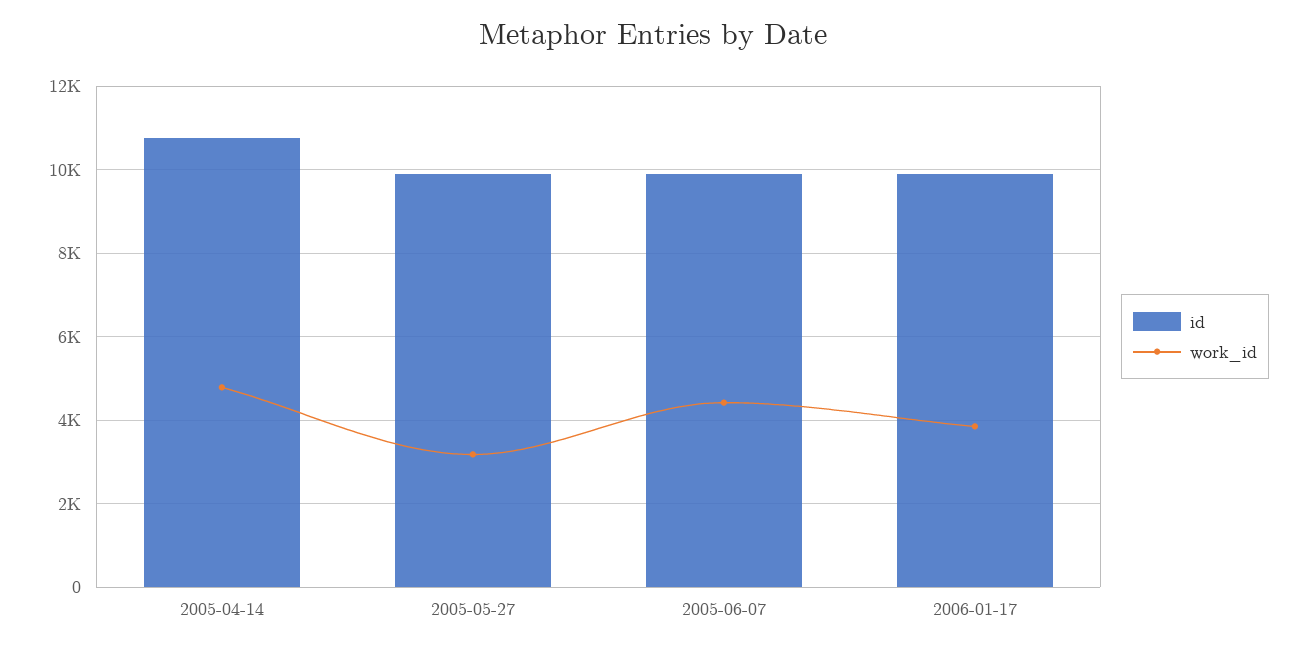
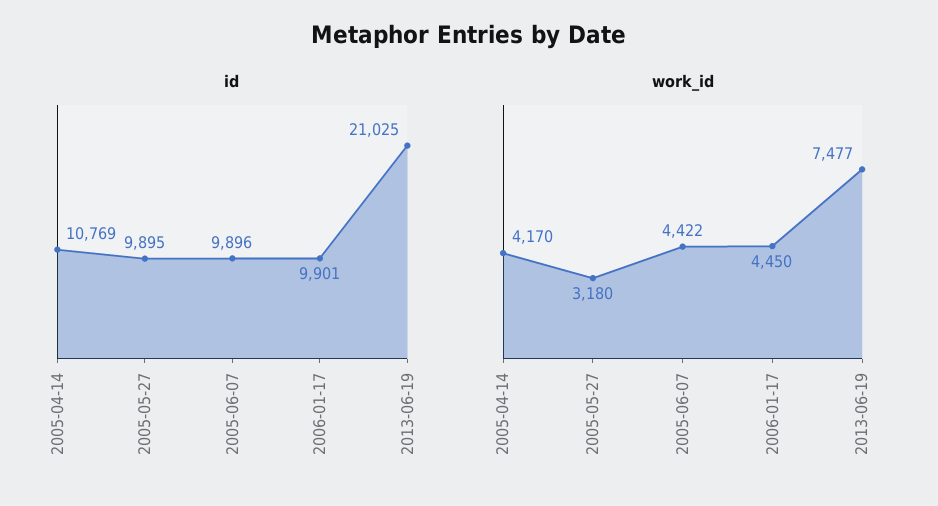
work_id, 2005-04-14: 4800 -> 4170
work_id, 2006-01-17: 3800 -> 4450
id, 2013-06-19: none -> 21025
work_id, 2013-06-19: none -> 7477

